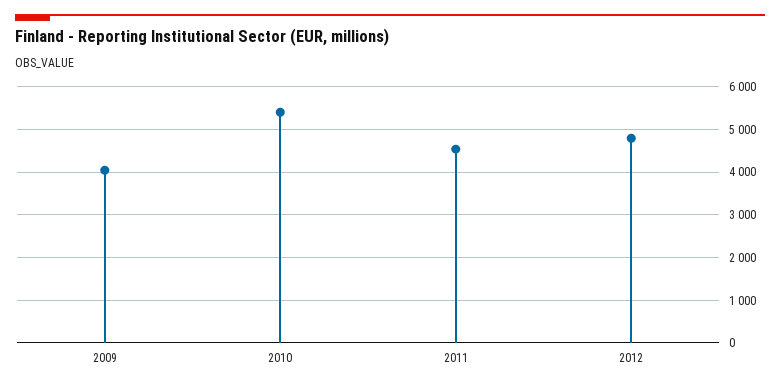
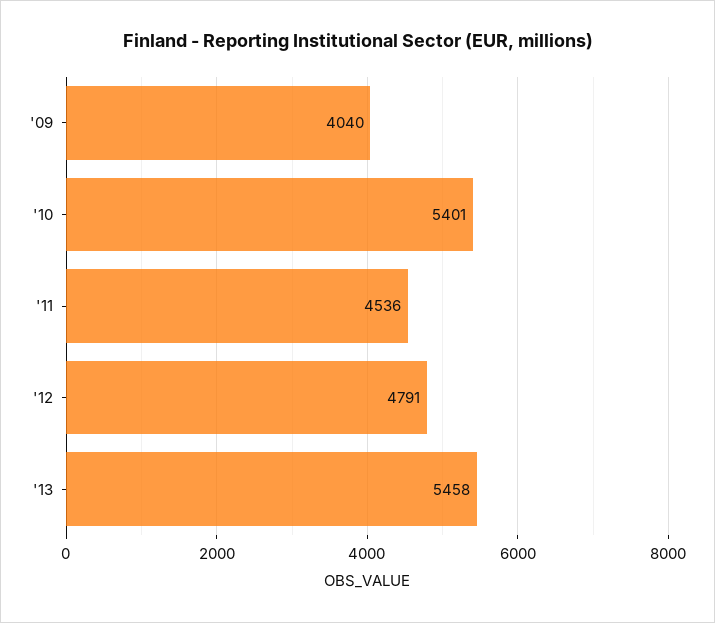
'13: none -> 5458

